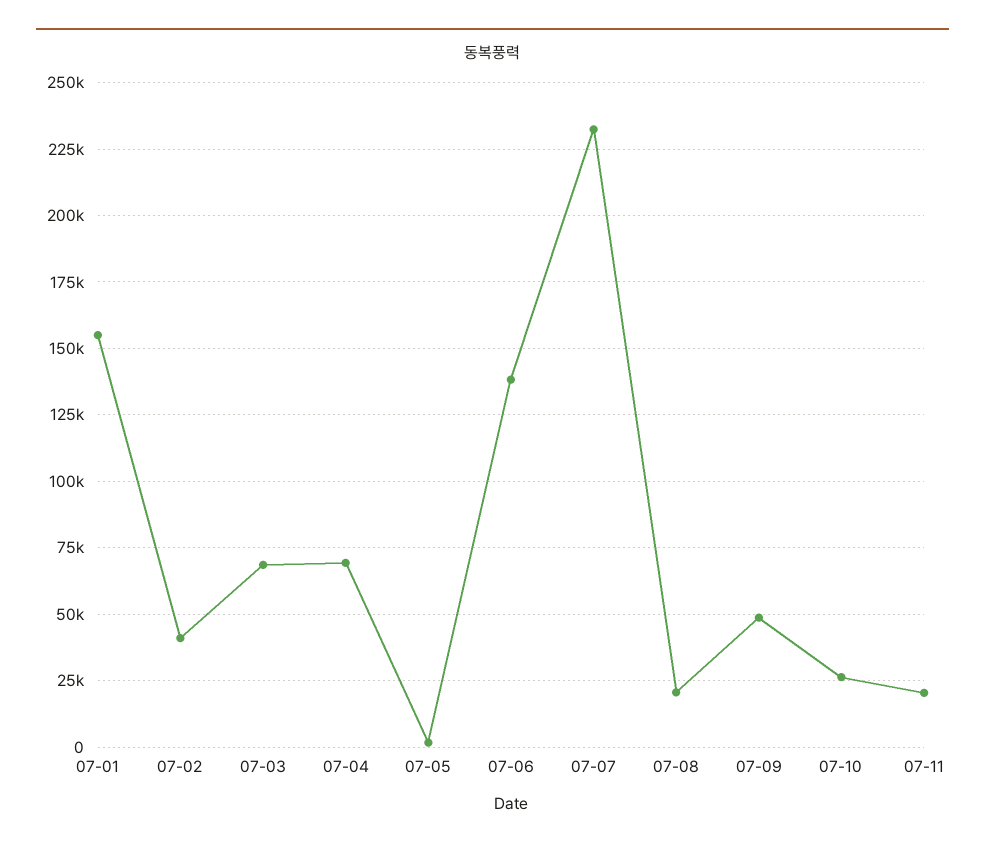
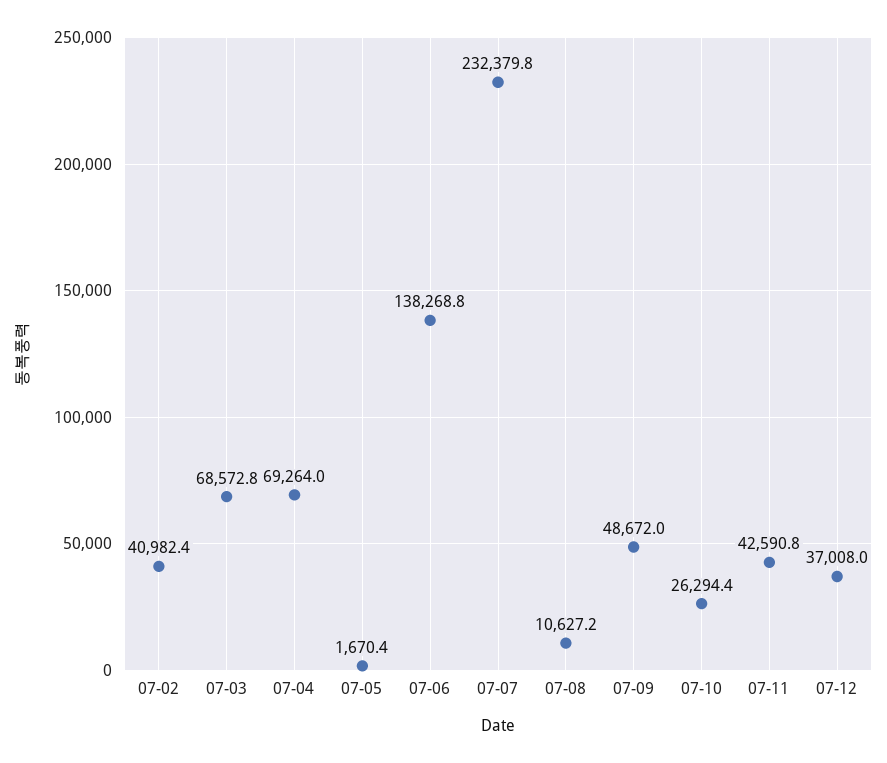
07-01: 155000 -> none
07-08: 20000 -> 10627.2
07-11: 20000 -> 42590.8
07-12: none -> 37008

